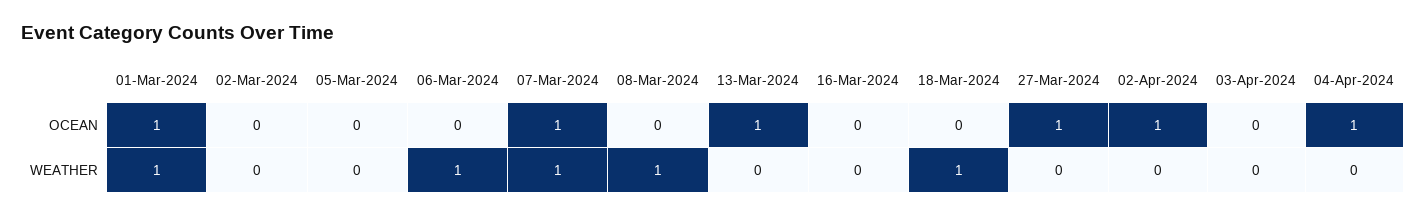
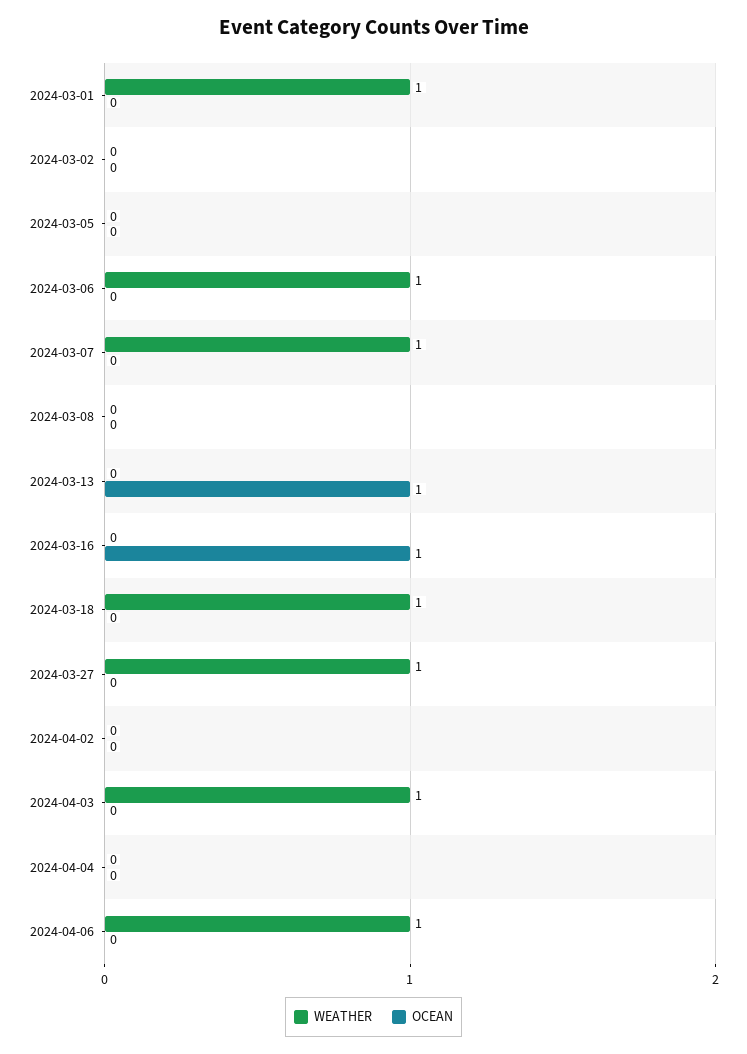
OCEAN, 01-Mar-2024: 1 -> 0
OCEAN, 07-Mar-2024: 1 -> 0
OCEAN, 16-Mar-2024: 0 -> 1
OCEAN, 27-Mar-2024: 1 -> 0
OCEAN, 02-Apr-2024: 1 -> 0
OCEAN, 04-Apr-2024: 1 -> 0
WEATHER, 08-Mar-2024: 1 -> 0
WEATHER, 27-Mar-2024: 0 -> 1
WEATHER, 03-Apr-2024: 0 -> 1
WEATHER, 2024-04-06: none -> 1
OCEAN, 2024-04-06: none -> 0

